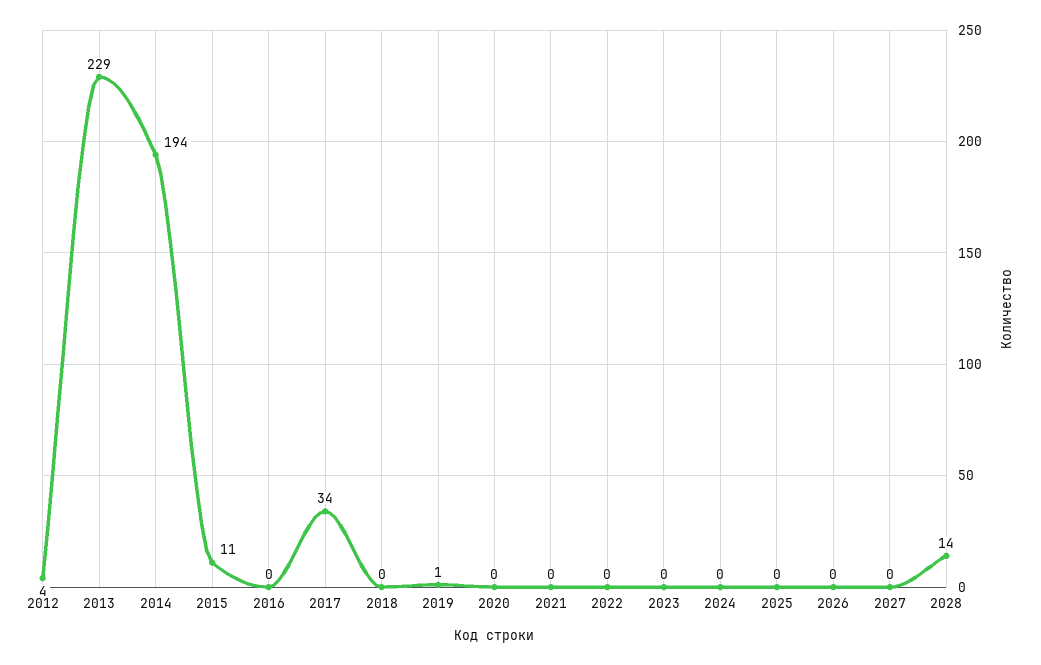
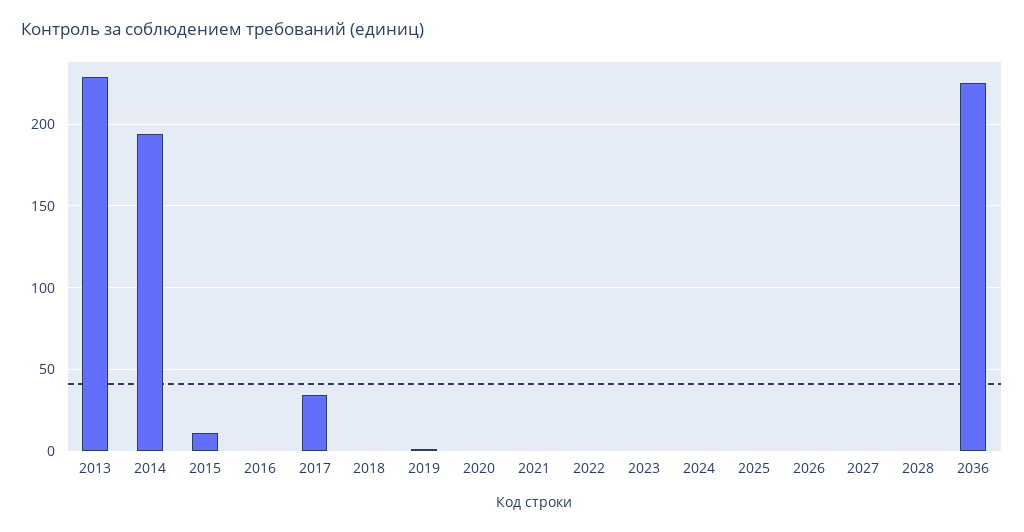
2012: 4 -> none
2028: 14 -> 0
2036: none -> 225

